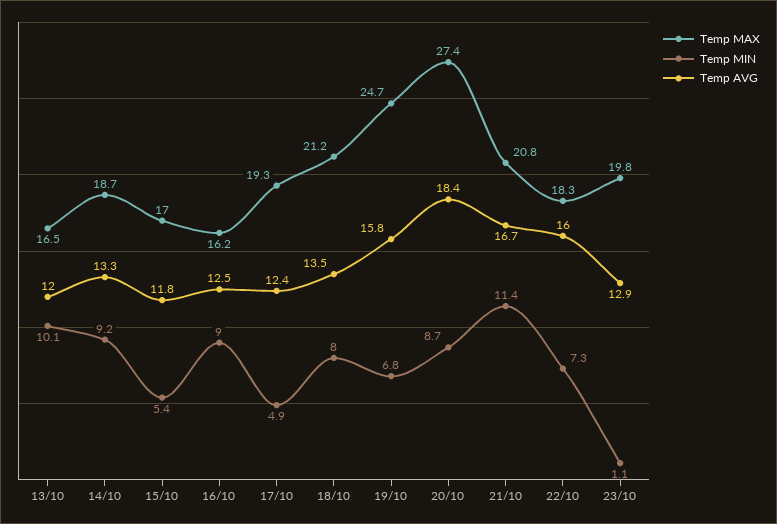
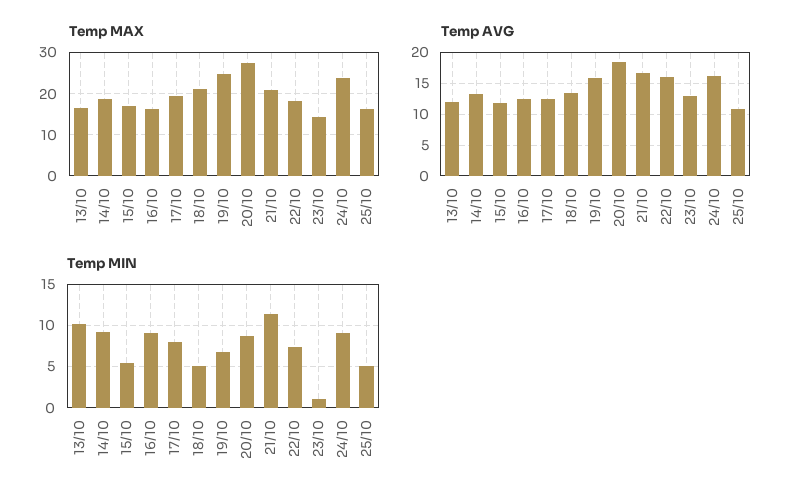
Temp MIN, 17/10: 4.9 -> 8
Temp MIN, 18/10: 8 -> 5
Temp MAX, 23/10: 19.8 -> 14
Temp MAX, 24/10: none -> 24
Temp MAX, 25/10: none -> 16
Temp AVG, 24/10: none -> 16
Temp AVG, 25/10: none -> 11
Temp MIN, 24/10: none -> 9
Temp MIN, 25/10: none -> 5

